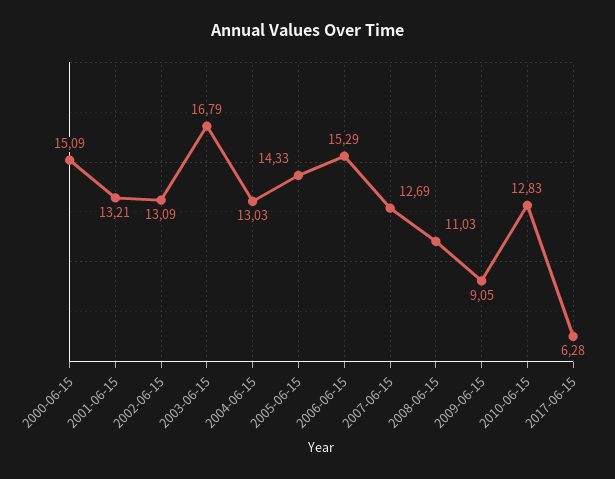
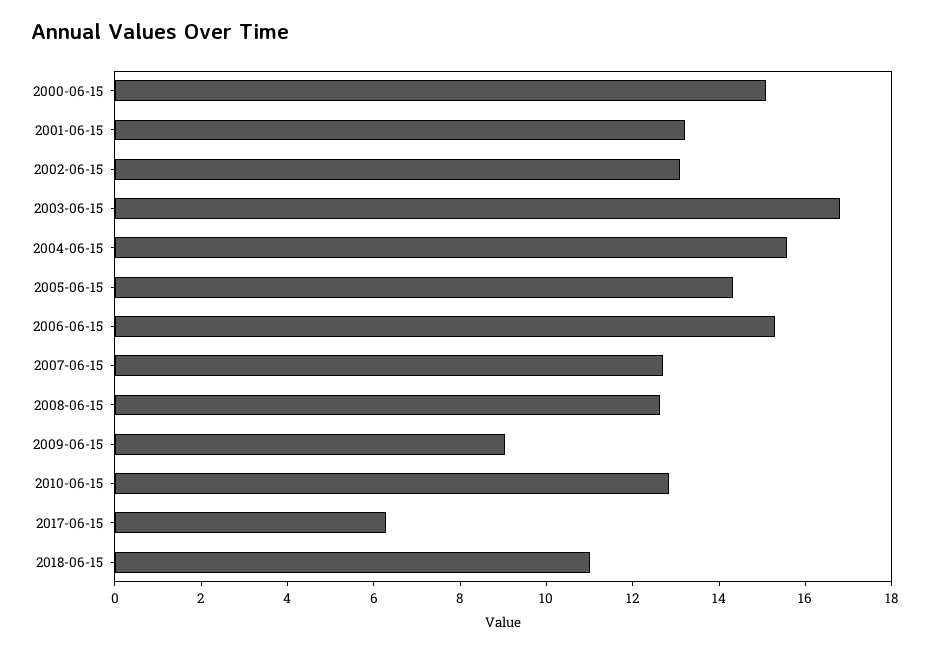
2004-06-15: 13.03 -> 15.5
2008-06-15: 11.03 -> 12.5
2018-06-15: none -> 11

